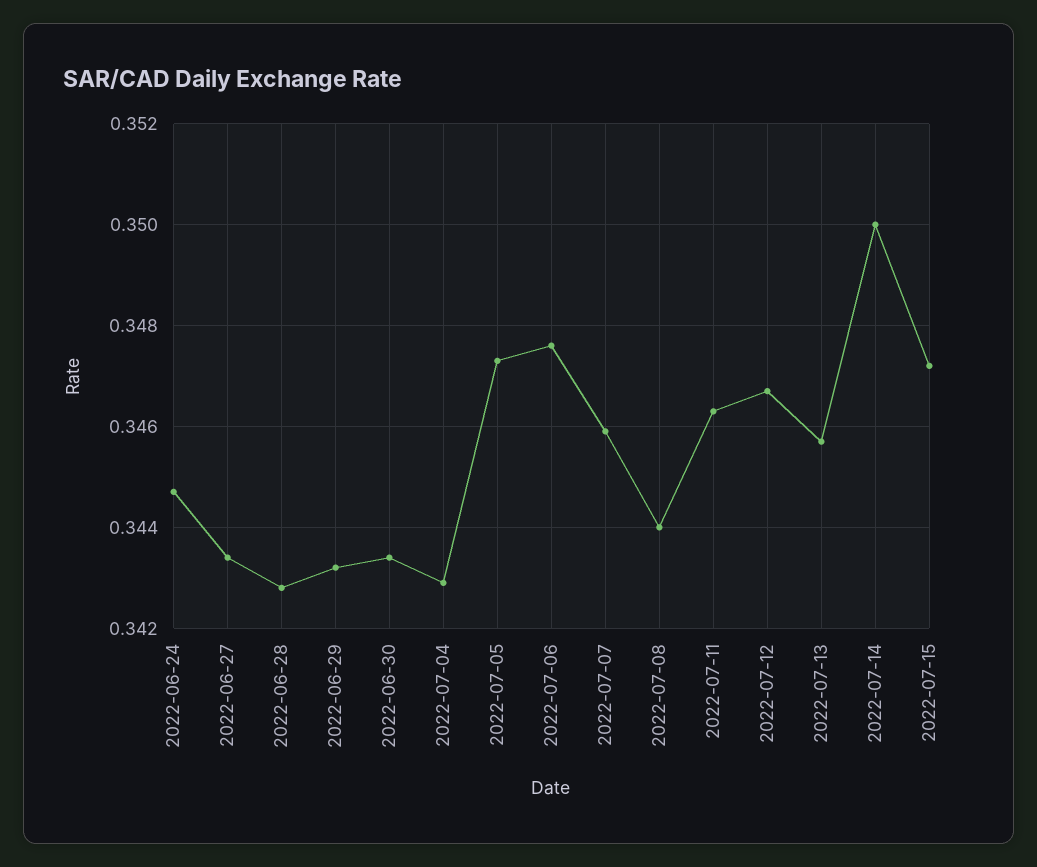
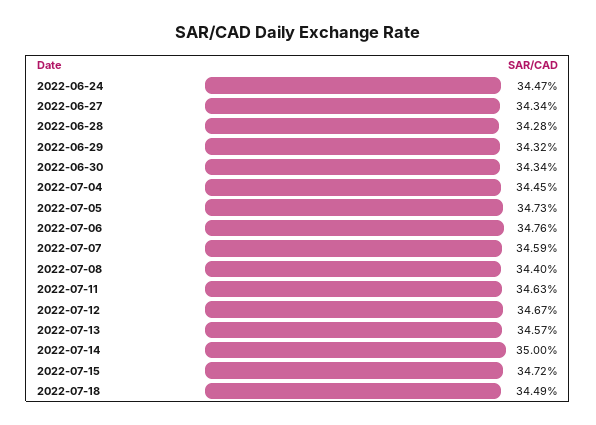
2022-07-04: 0.343 -> 0.3445
2022-07-18: none -> 0.3449

